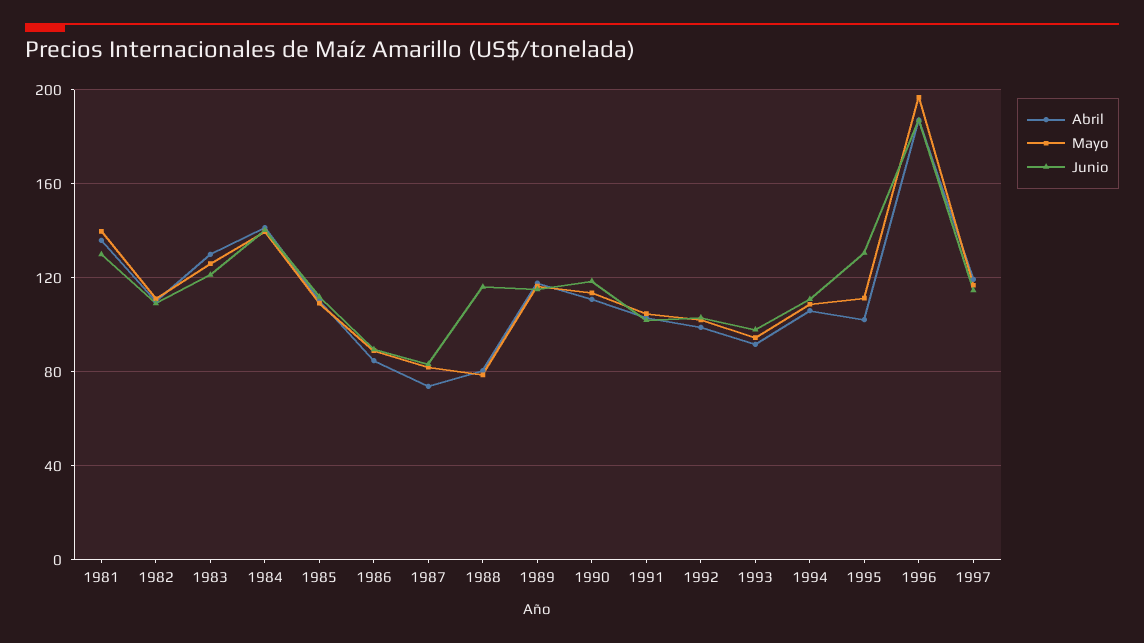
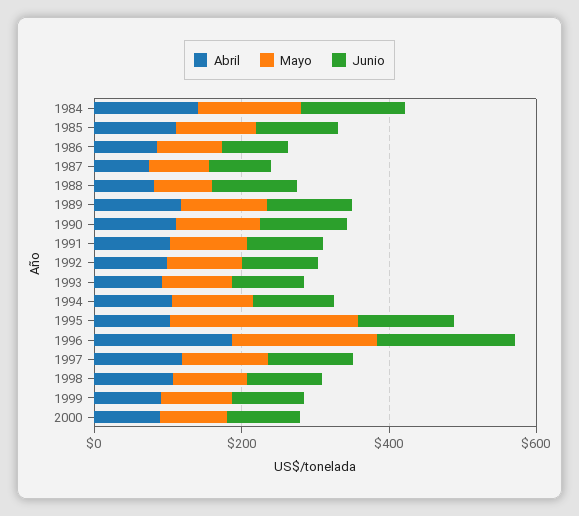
Abril, 1981: 135 -> none
Mayo, 1981: 140 -> none
Junio, 1981: 130 -> none
Abril, 1982: 110 -> none
Mayo, 1982: 110 -> none
Junio, 1982: 110 -> none
Abril, 1983: 130 -> none
Mayo, 1983: 125 -> none
Junio, 1983: 120 -> none
Mayo, 1995: 110 -> 250
Abril, 1998: none -> 100
Mayo, 1998: none -> 100
Junio, 1998: none -> 100
Abril, 1999: none -> 100
Mayo, 1999: none -> 100
Junio, 1999: none -> 100
Abril, 2000: none -> 100
Mayo, 2000: none -> 100
Junio, 2000: none -> 100

